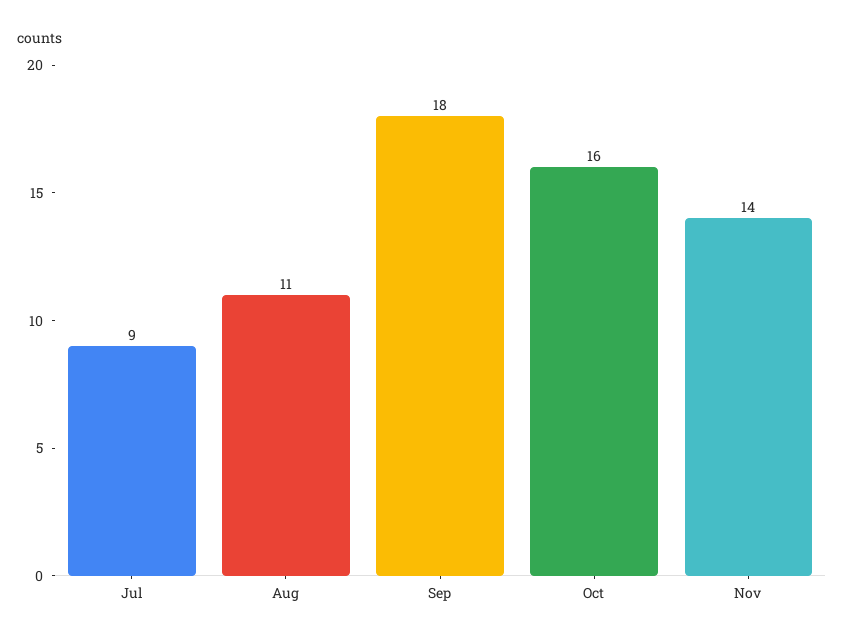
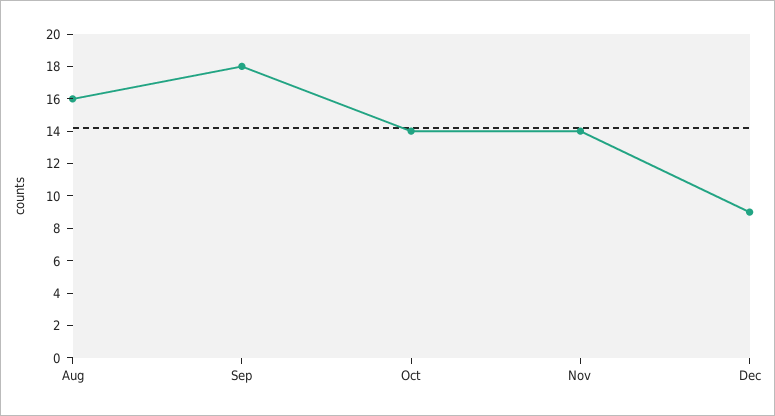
Jul: 9 -> none
Aug: 11 -> 16
Oct: 16 -> 14
Dec: none -> 9

